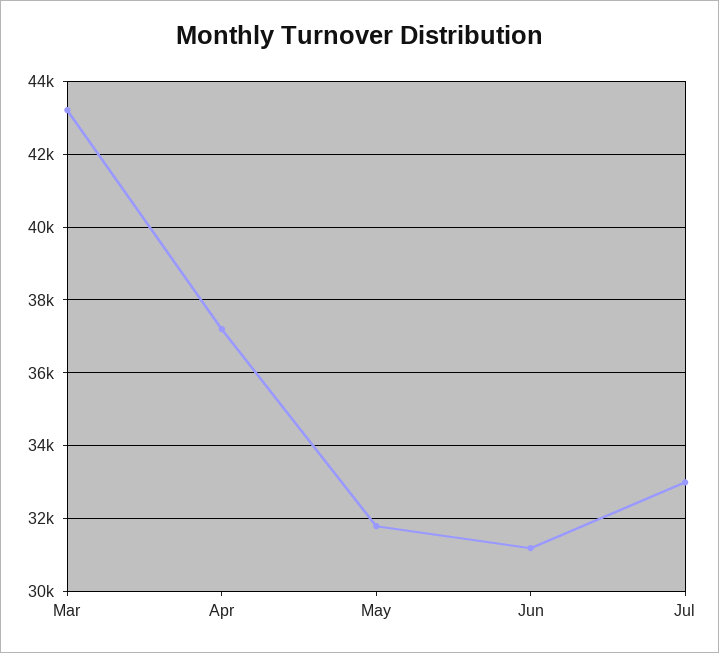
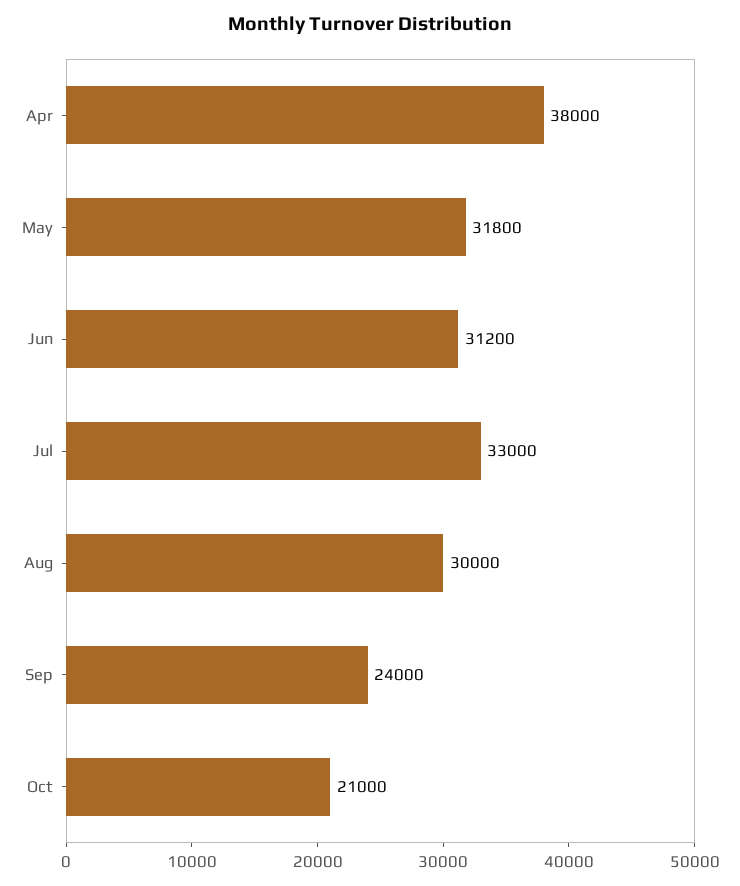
Mar: 43200 -> none
Apr: 37200 -> 38000
Aug: none -> 30000
Sep: none -> 24000
Oct: none -> 21000

